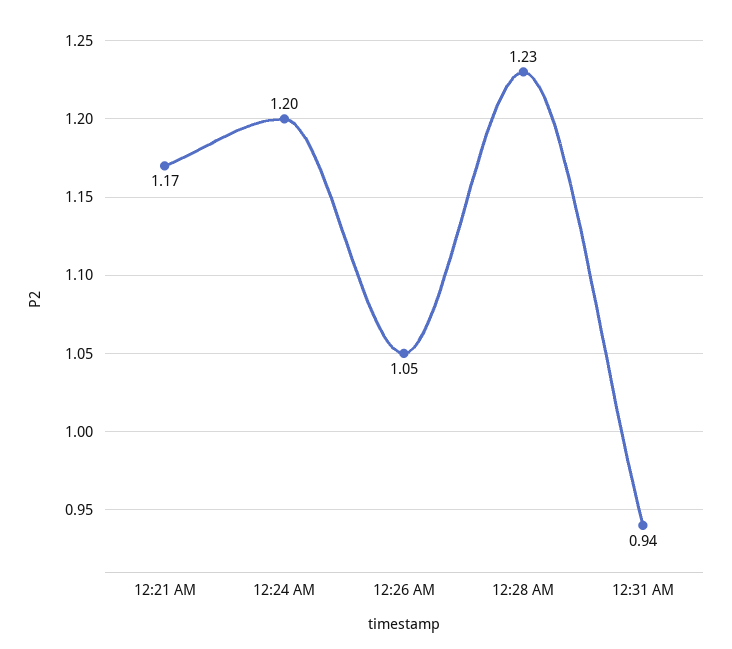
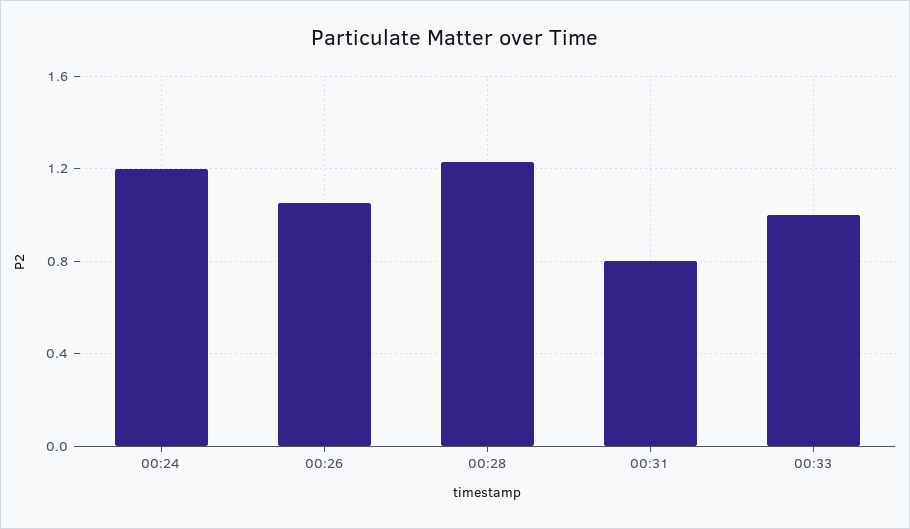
12:21 AM: 1.17 -> none
12:31 AM: 0.94 -> 0.8
00:33: none -> 1

